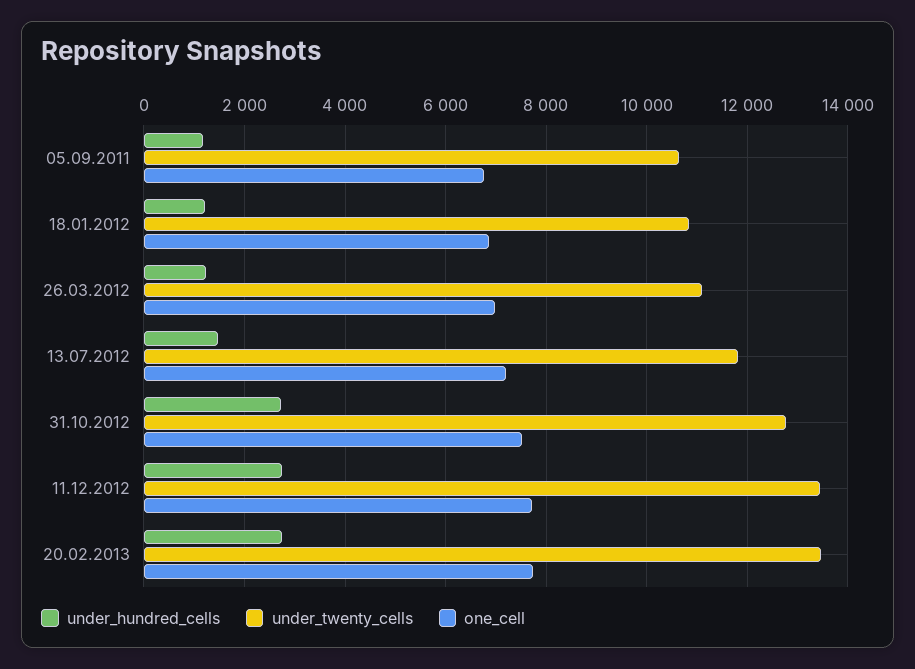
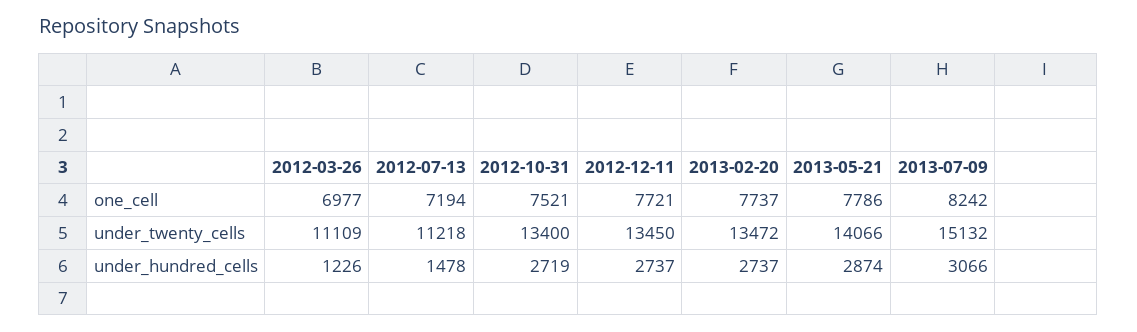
under_hundred_cells, 05.09.2011: 1200 -> none
under_twenty_cells, 05.09.2011: 10600 -> none
one_cell, 05.09.2011: 6800 -> none
under_hundred_cells, 18.01.2012: 1200 -> none
under_twenty_cells, 18.01.2012: 10800 -> none
one_cell, 18.01.2012: 6800 -> none
under_twenty_cells, 13.07.2012: 11800 -> 11218
under_twenty_cells, 31.10.2012: 12800 -> 13400
one_cell, 2013-05-21: none -> 7786
one_cell, 2013-07-09: none -> 8242
under_twenty_cells, 2013-05-21: none -> 14066
under_twenty_cells, 2013-07-09: none -> 15132
under_hundred_cells, 2013-05-21: none -> 2874
under_hundred_cells, 2013-07-09: none -> 3066

